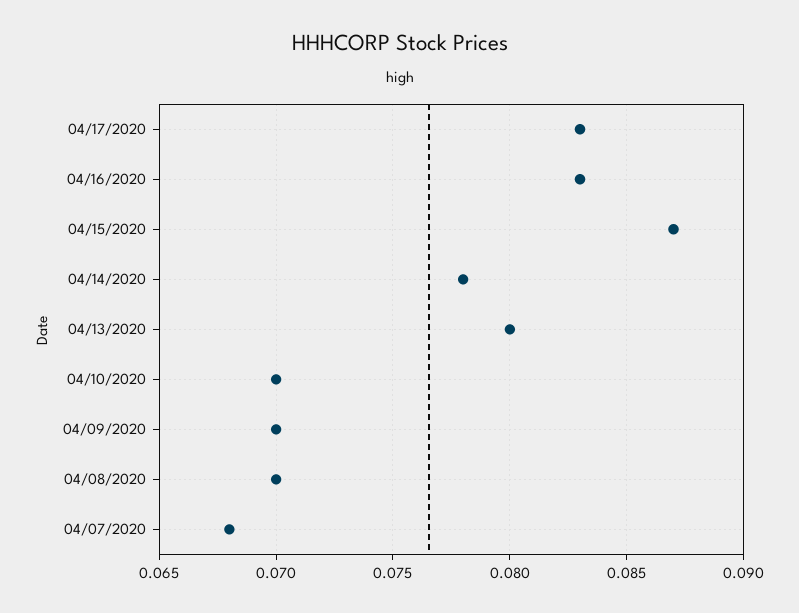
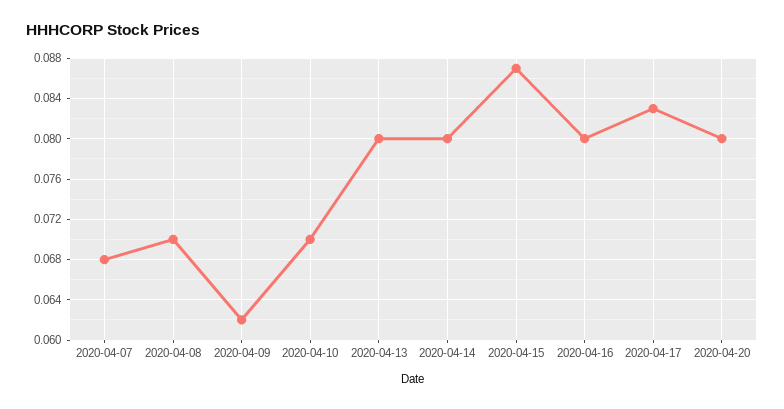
04/16/2020: 0.083 -> 0.08
04/14/2020: 0.078 -> 0.08
04/09/2020: 0.07 -> 0.062
2020-04-20: none -> 0.08

